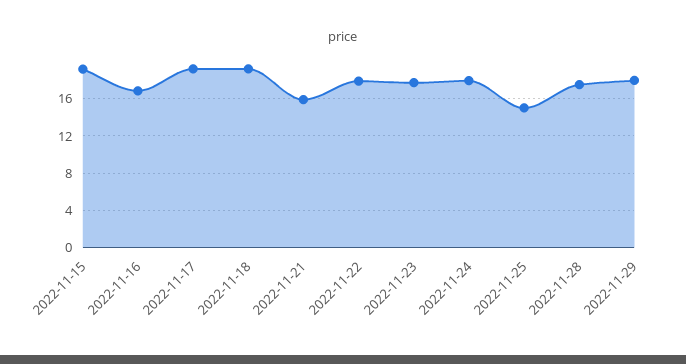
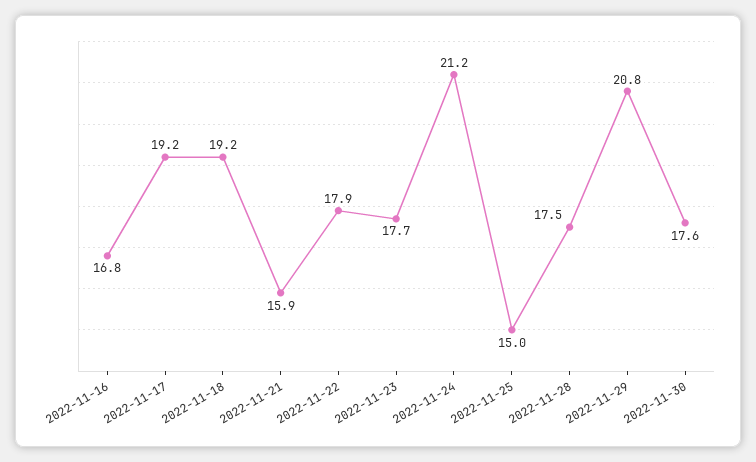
2022-11-15: 19 -> none
2022-11-24: 18 -> 21.2
2022-11-29: 18 -> 20.8
2022-11-30: none -> 17.6

